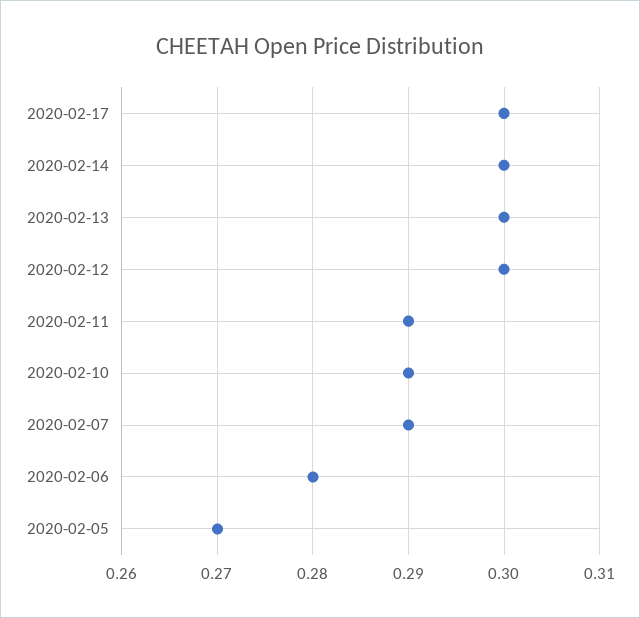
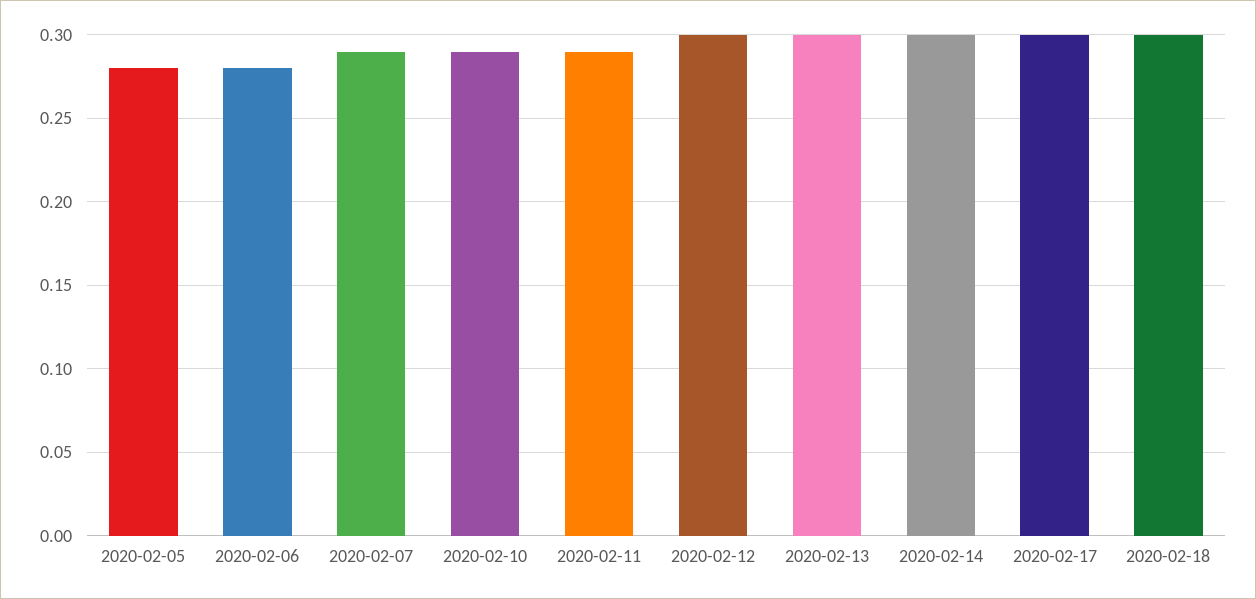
2020-02-05: 0.27 -> 0.28
2020-02-18: none -> 0.3

